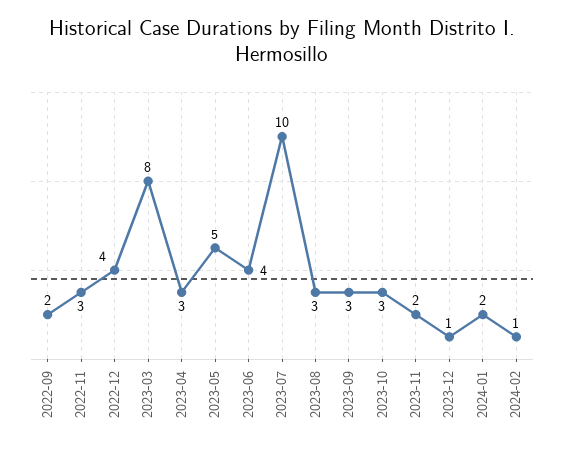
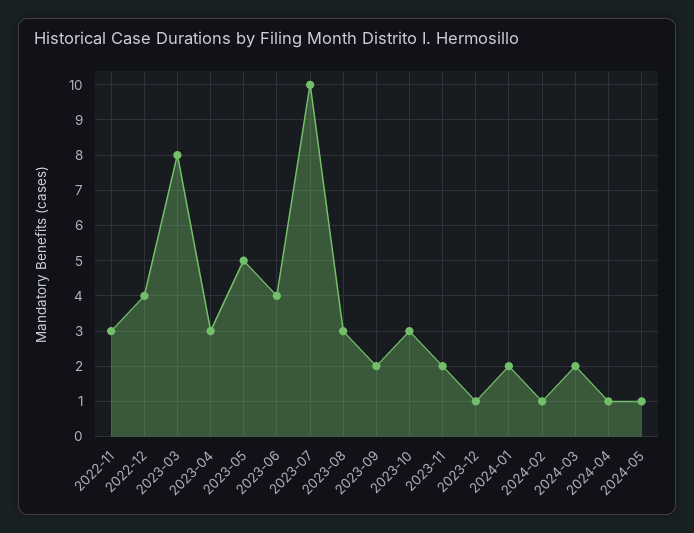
2022-09: 2 -> none
2023-09: 3 -> 2
2024-03: none -> 2
2024-04: none -> 1
2024-05: none -> 1

